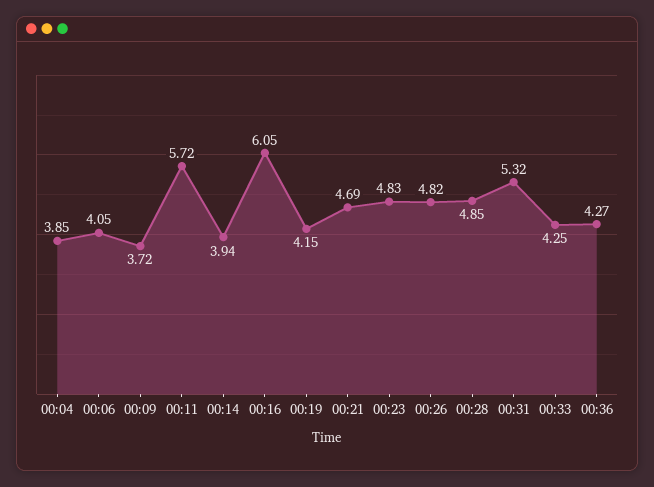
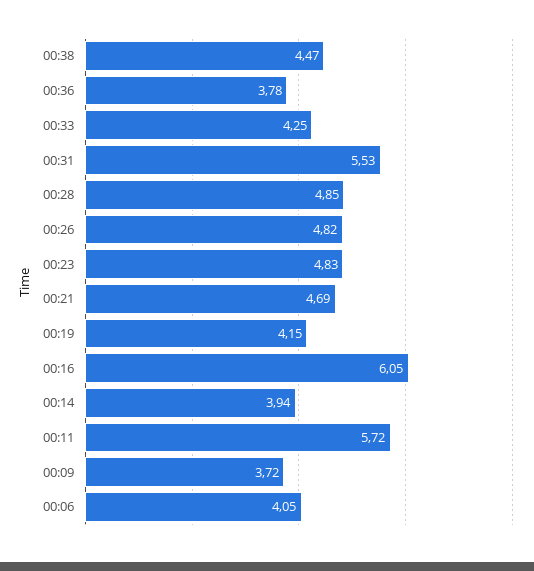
00:04: 3.85 -> none
00:31: 5.32 -> 5.53
00:36: 4.27 -> 3.78
00:38: none -> 4.47

